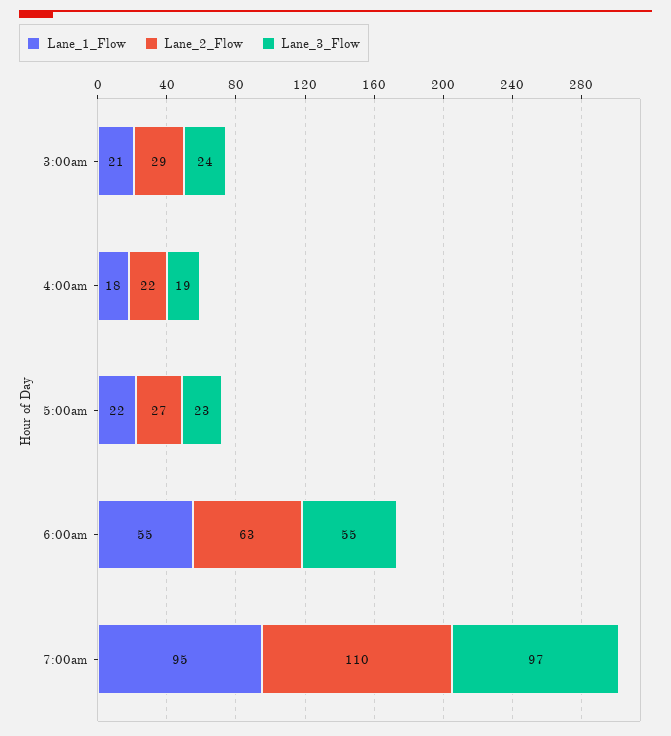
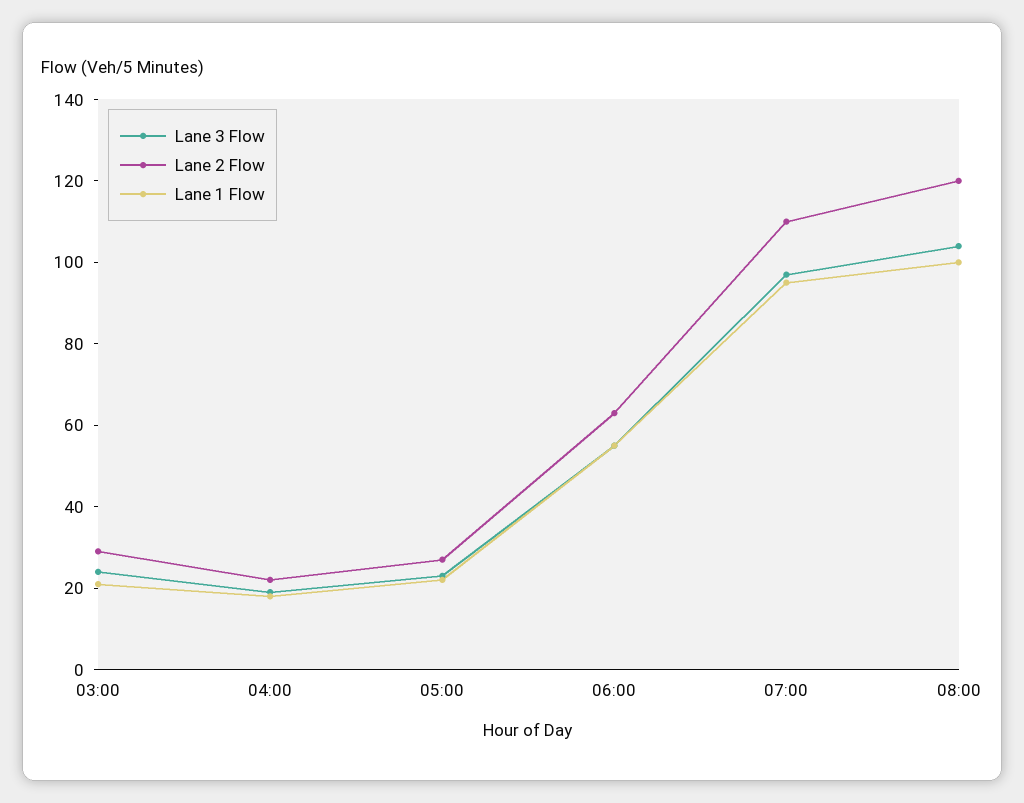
Lane_3_Flow, 08:00: none -> 105
Lane_2_Flow, 08:00: none -> 120
Lane_1_Flow, 08:00: none -> 100

